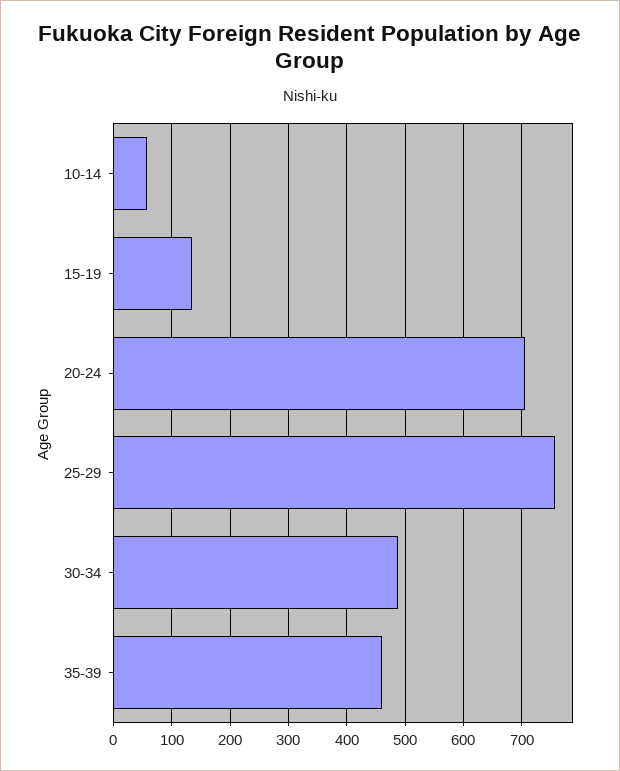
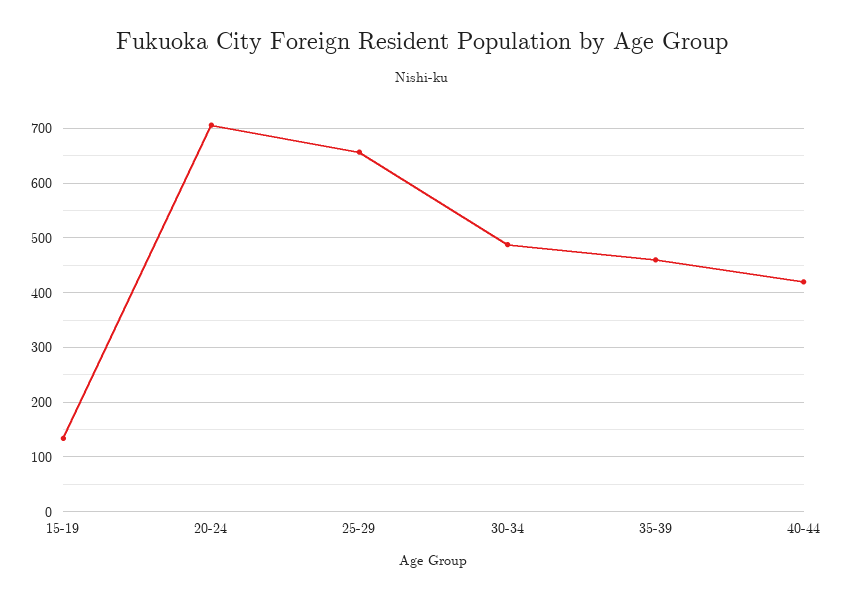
10-14: 60 -> none
25-29: 760 -> 660
40-44: none -> 420

